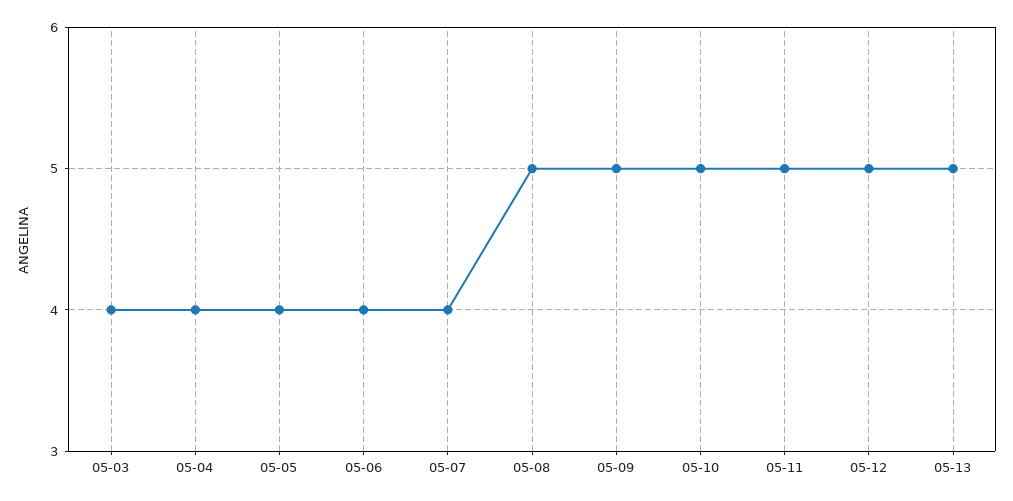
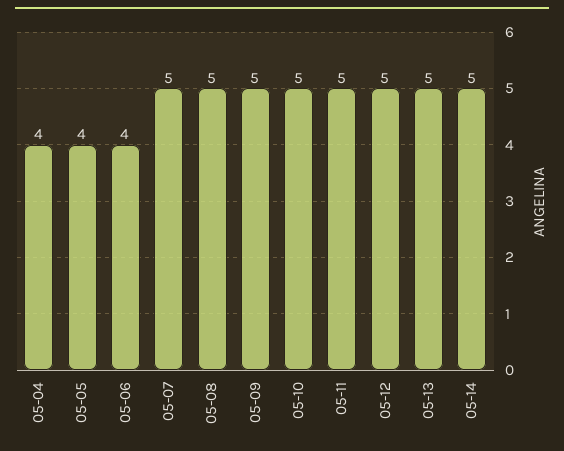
05-03: 4 -> none
05-07: 4 -> 5
05-14: none -> 5

